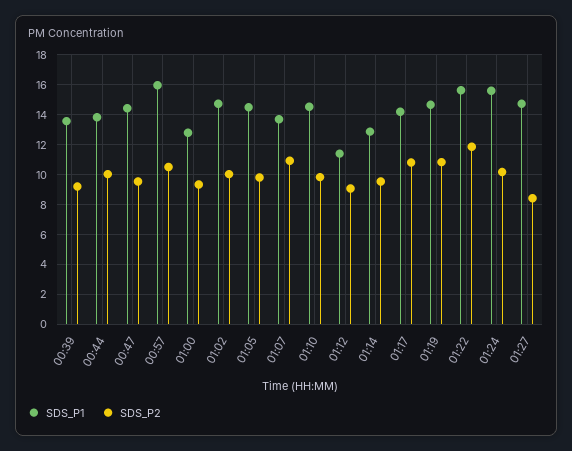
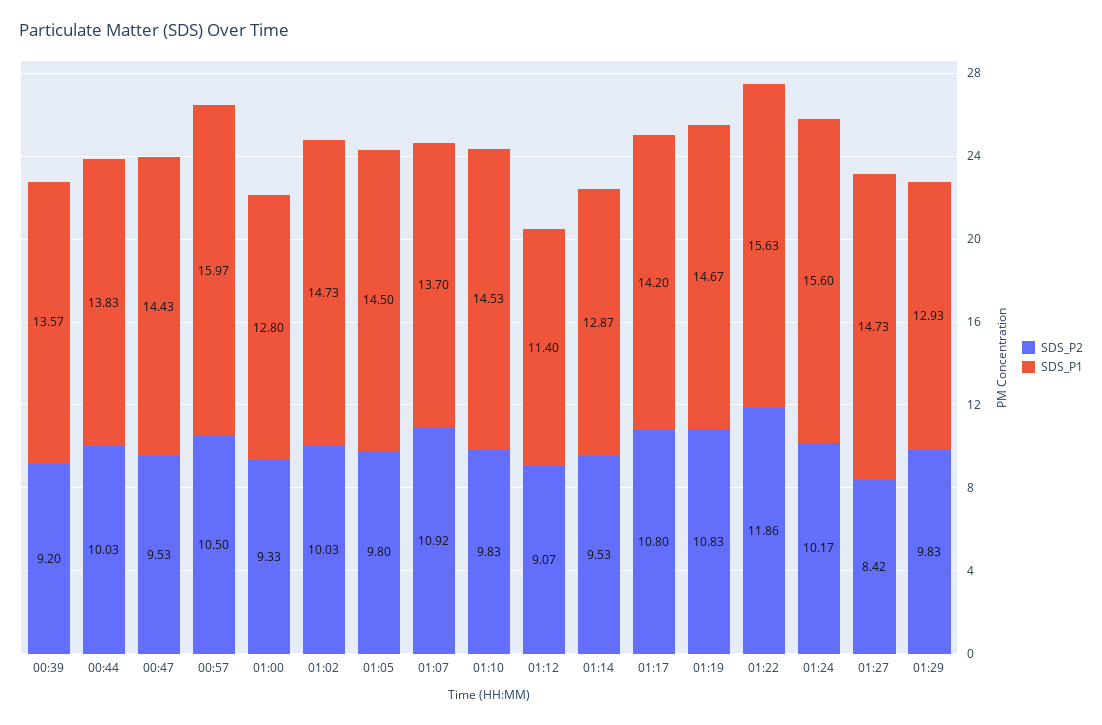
SDS_P2, 01:29: none -> 9.83
SDS_P1, 01:29: none -> 12.93

